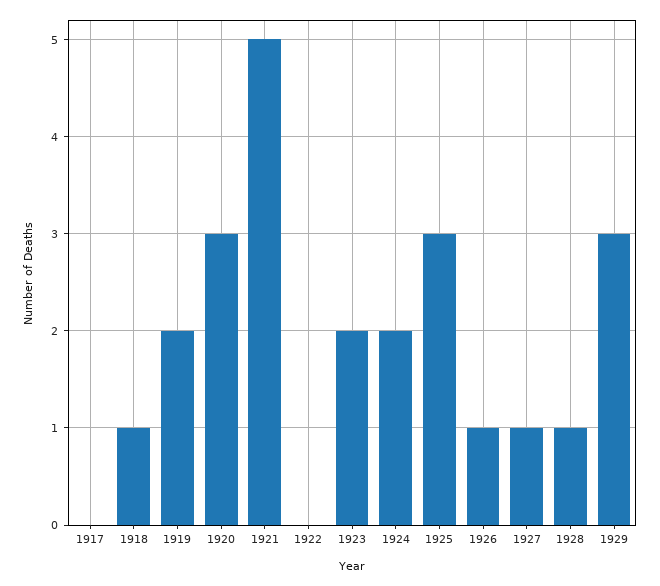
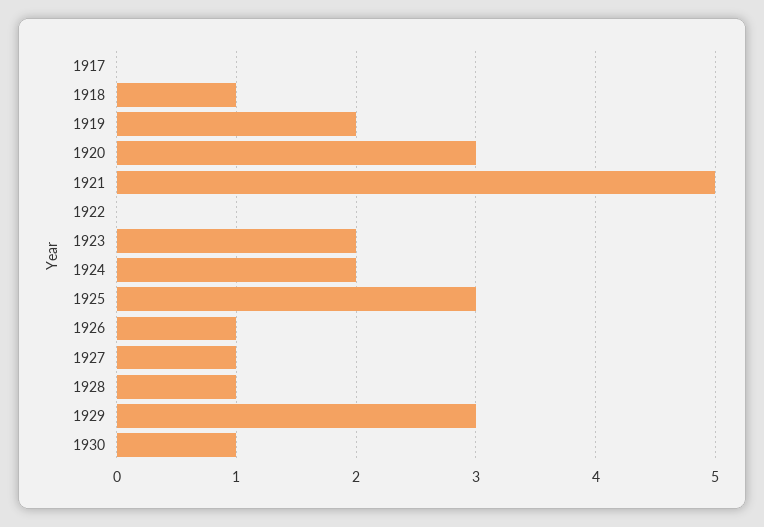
1930: none -> 1

